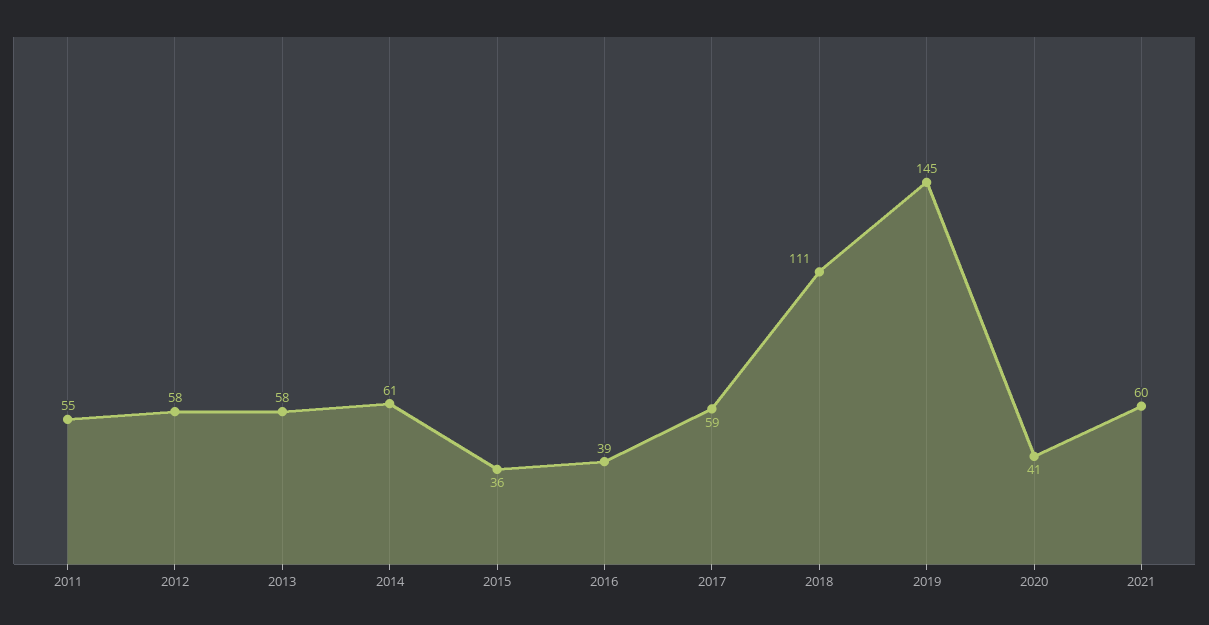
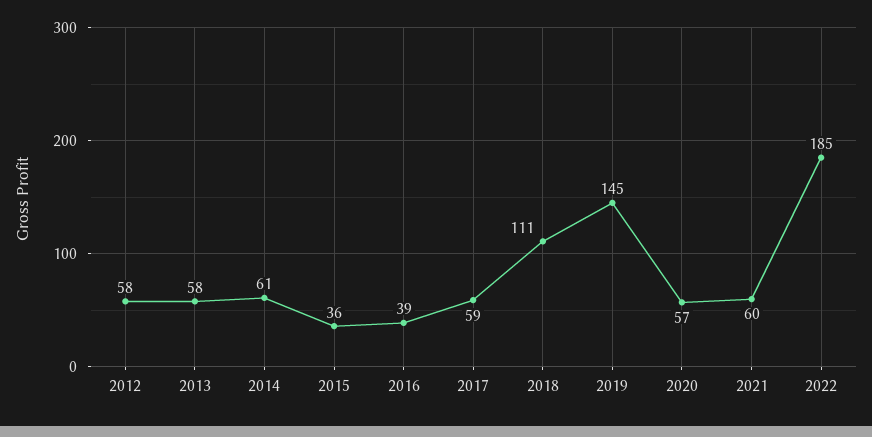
2011: 55 -> none
2020: 41 -> 57
2022: none -> 185

